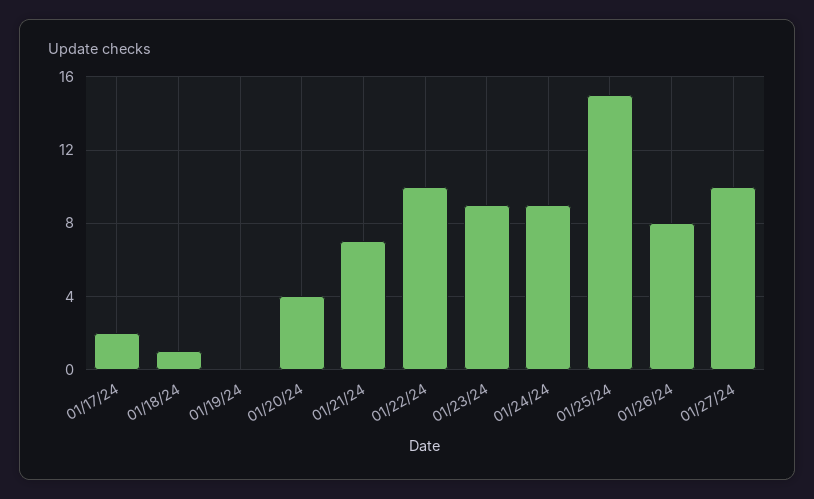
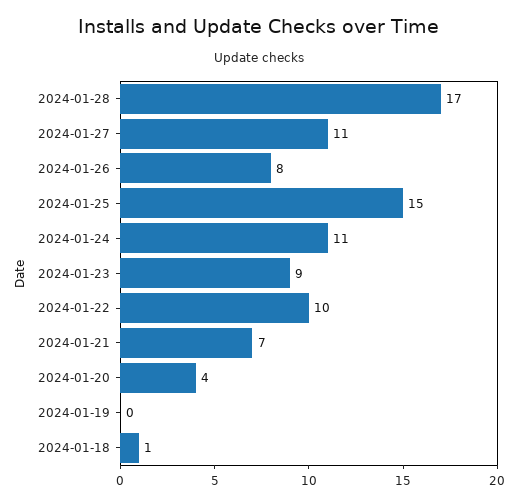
01/17/24: 2 -> none
01/24/24: 9 -> 11
01/27/24: 10 -> 11
2024-01-28: none -> 17

